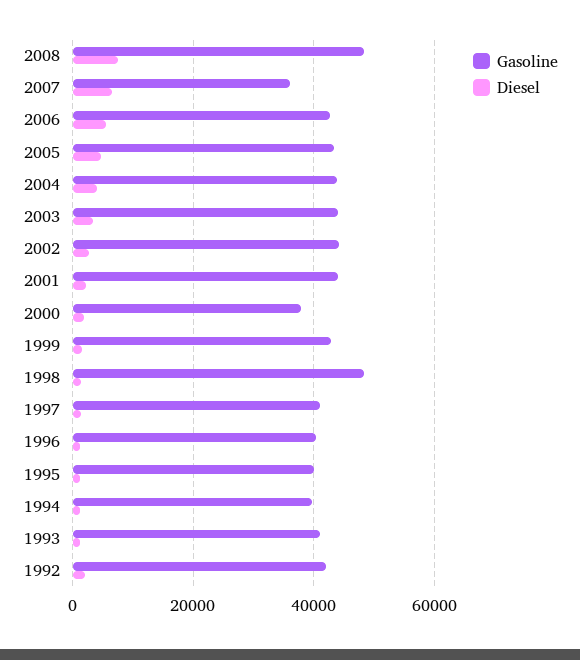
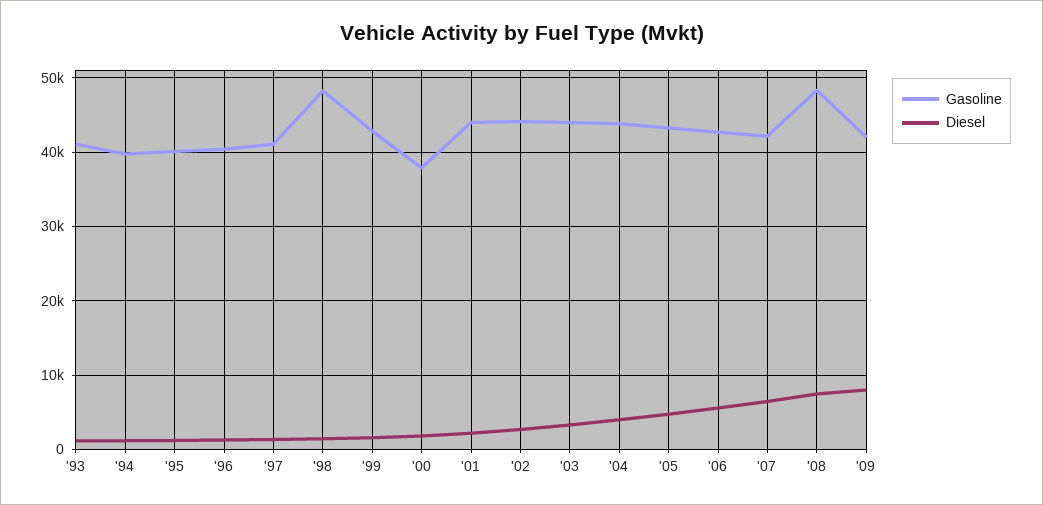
Gasoline, 2007: 36000 -> 42000
Gasoline, 1992: 42000 -> none
Diesel, 1992: 2000 -> none
Gasoline, '09: none -> 42000
Diesel, '09: none -> 8000

